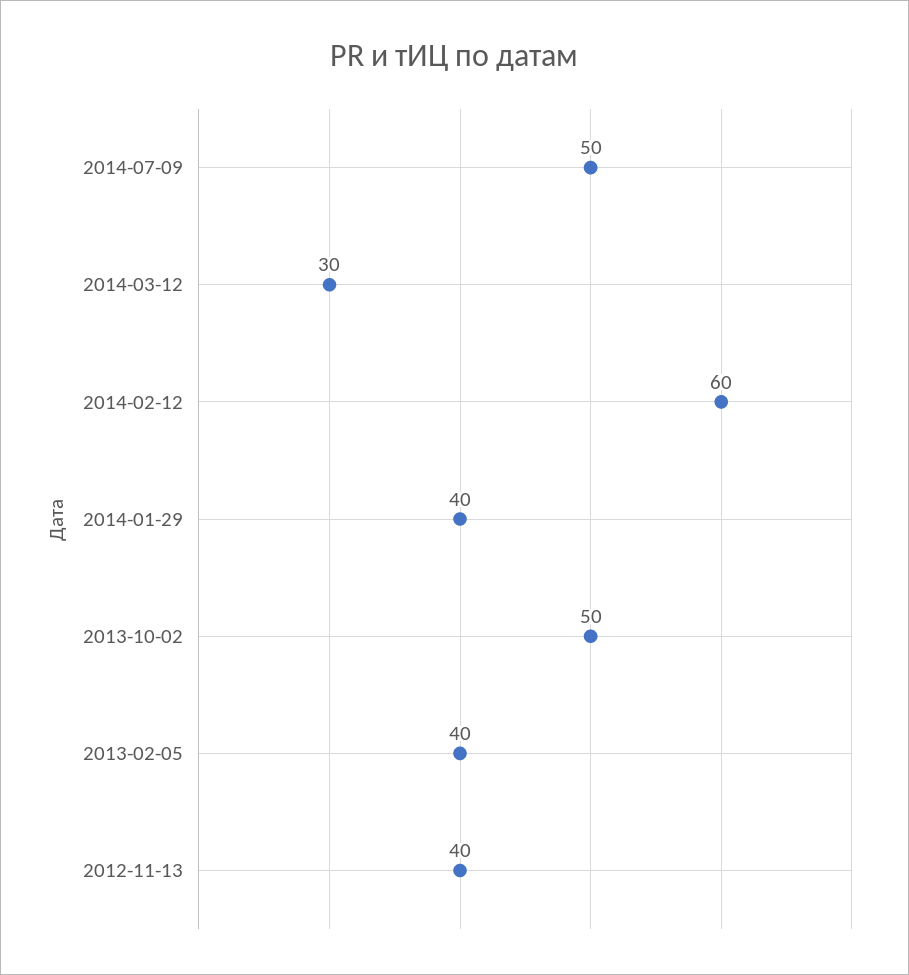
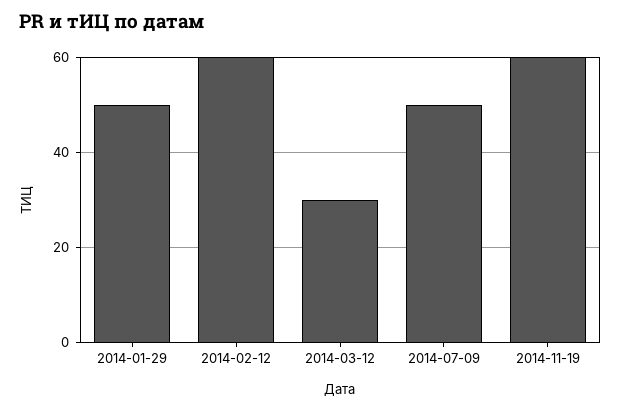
2014-01-29: 40 -> 50
2013-10-02: 50 -> none
2013-02-05: 40 -> none
2012-11-13: 40 -> none
2014-11-19: none -> 60

